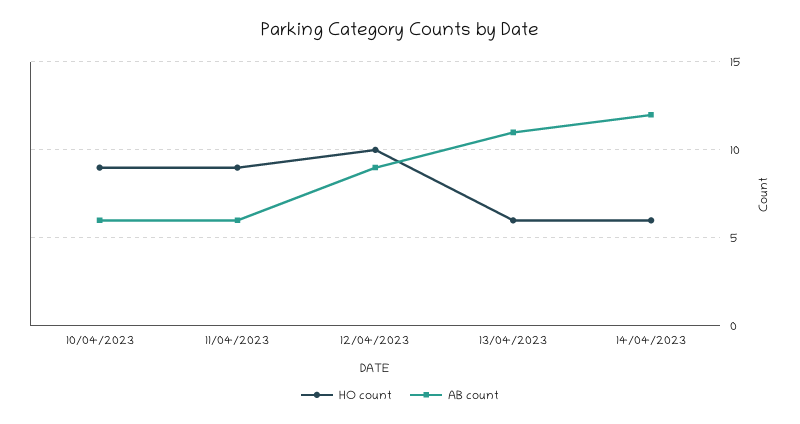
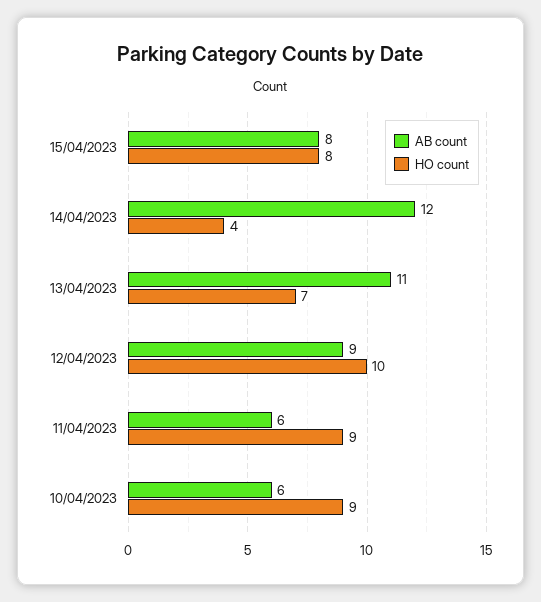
HO count, 13/04/2023: 6 -> 7
HO count, 14/04/2023: 6 -> 4
AB count, 15/04/2023: none -> 8
HO count, 15/04/2023: none -> 8

